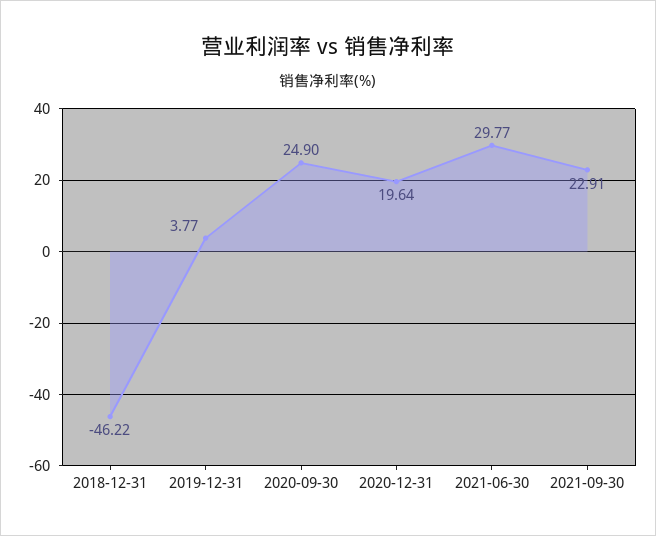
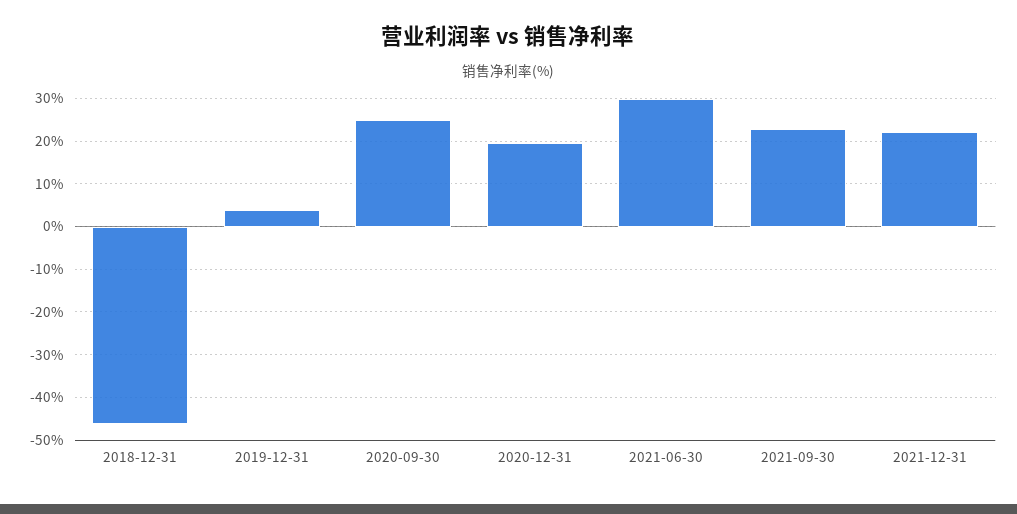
2021-12-31: none -> 22

